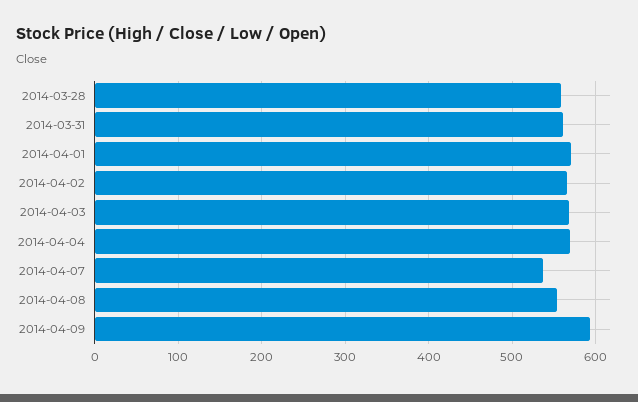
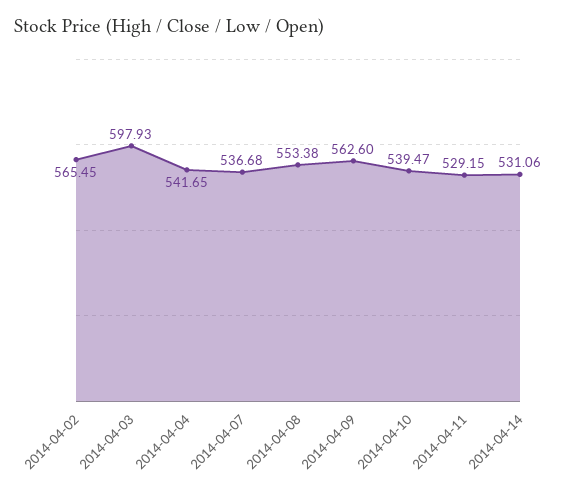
2014-03-28: 560 -> none
2014-03-31: 560 -> none
2014-04-01: 570 -> none
2014-04-03: 570 -> 597.93
2014-04-04: 570 -> 541.65
2014-04-09: 590 -> 562.6
2014-04-10: none -> 539.47
2014-04-11: none -> 529.15
2014-04-14: none -> 531.06

